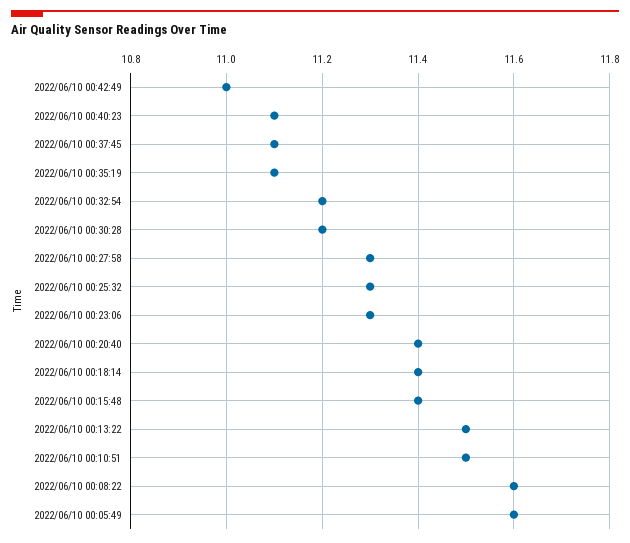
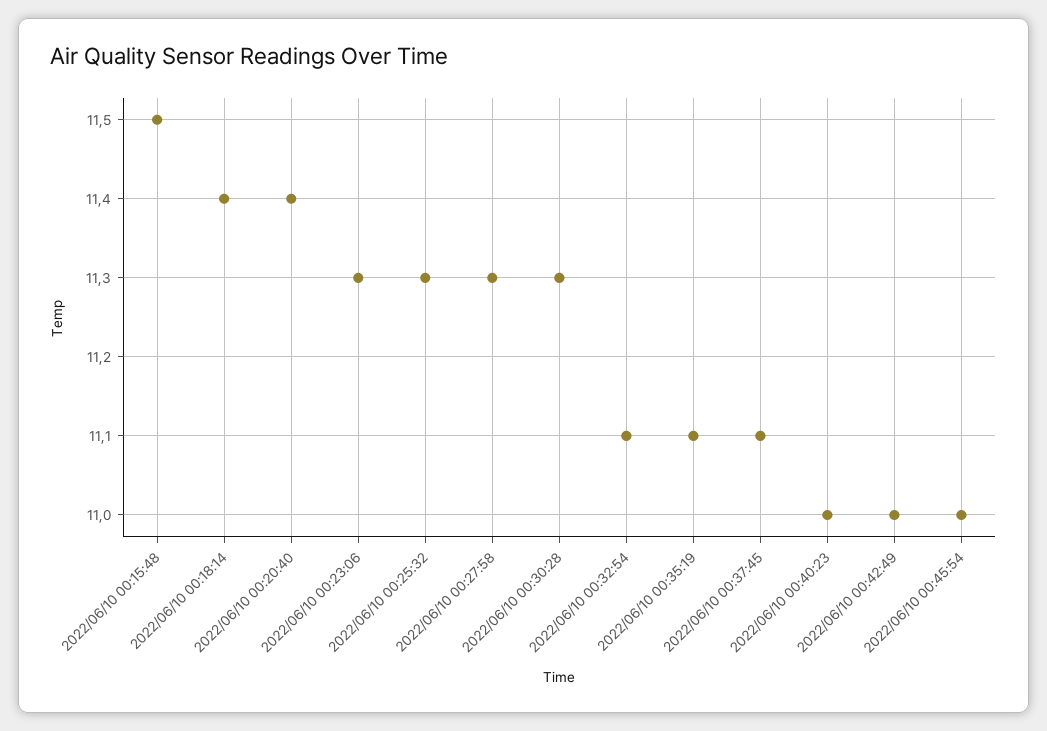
2022/06/10 00:40:23: 11.1 -> 11
2022/06/10 00:32:54: 11.2 -> 11.1
2022/06/10 00:30:28: 11.2 -> 11.3
2022/06/10 00:15:48: 11.4 -> 11.5
2022/06/10 00:13:22: 11.5 -> none
2022/06/10 00:10:51: 11.5 -> none
2022/06/10 00:08:22: 11.6 -> none
2022/06/10 00:05:49: 11.6 -> none
2022/06/10 00:45:54: none -> 11

